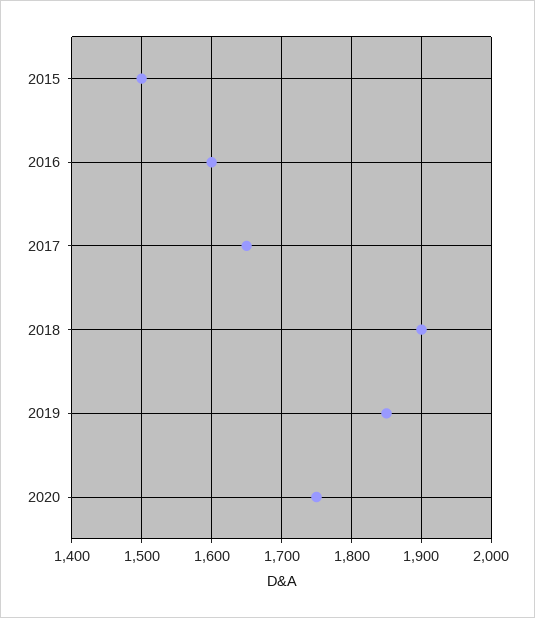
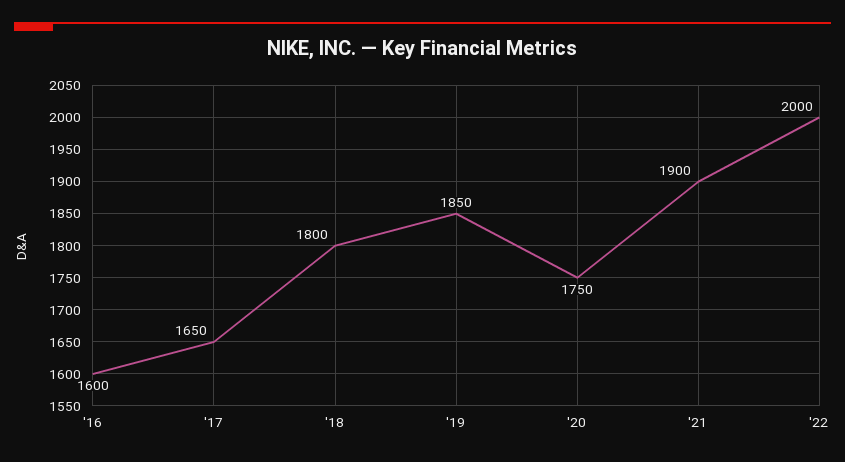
2015: 1500 -> none
2018: 1900 -> 1800
'21: none -> 1900
'22: none -> 2000

